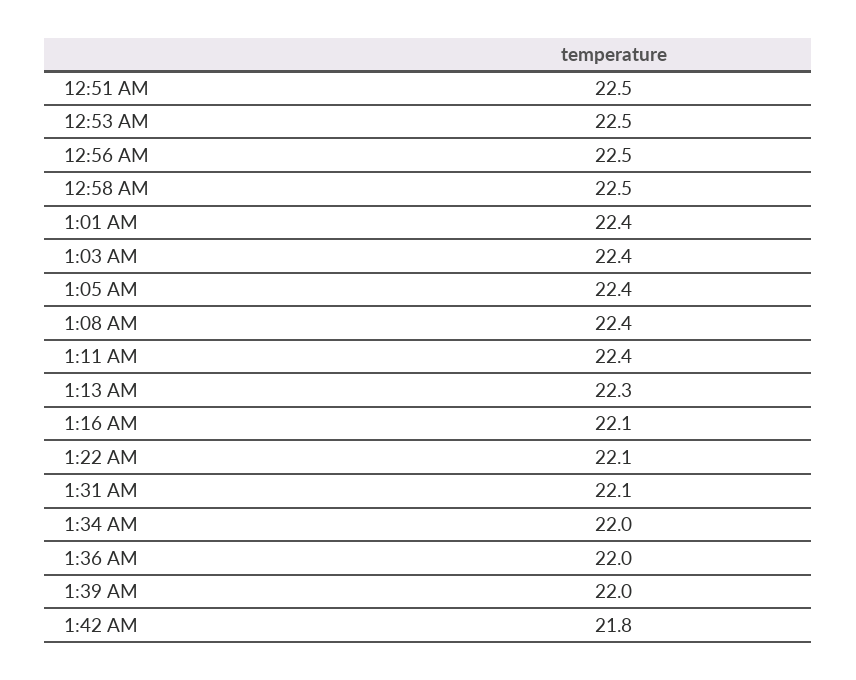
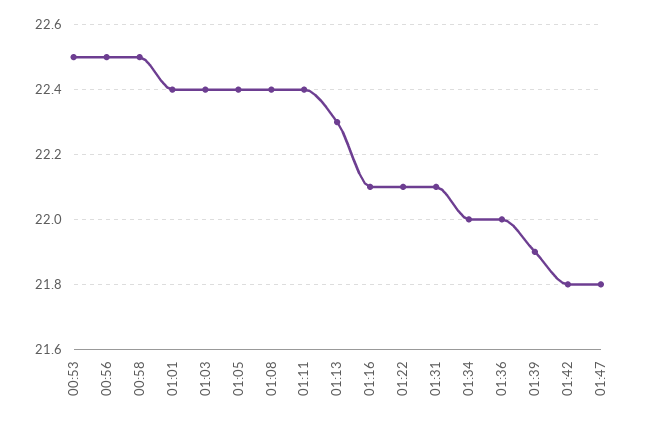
12:51 AM: 22.5 -> none
1:39 AM: 22 -> 21.9
01:47: none -> 21.8

